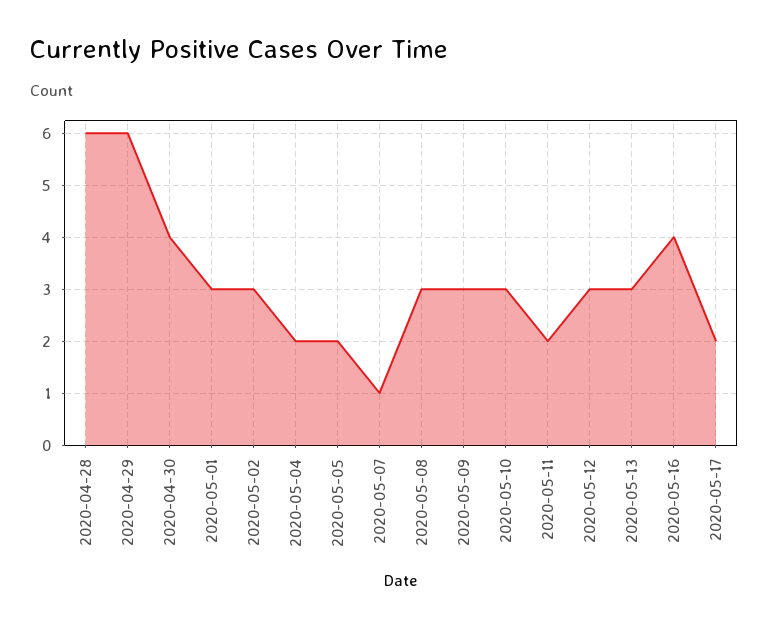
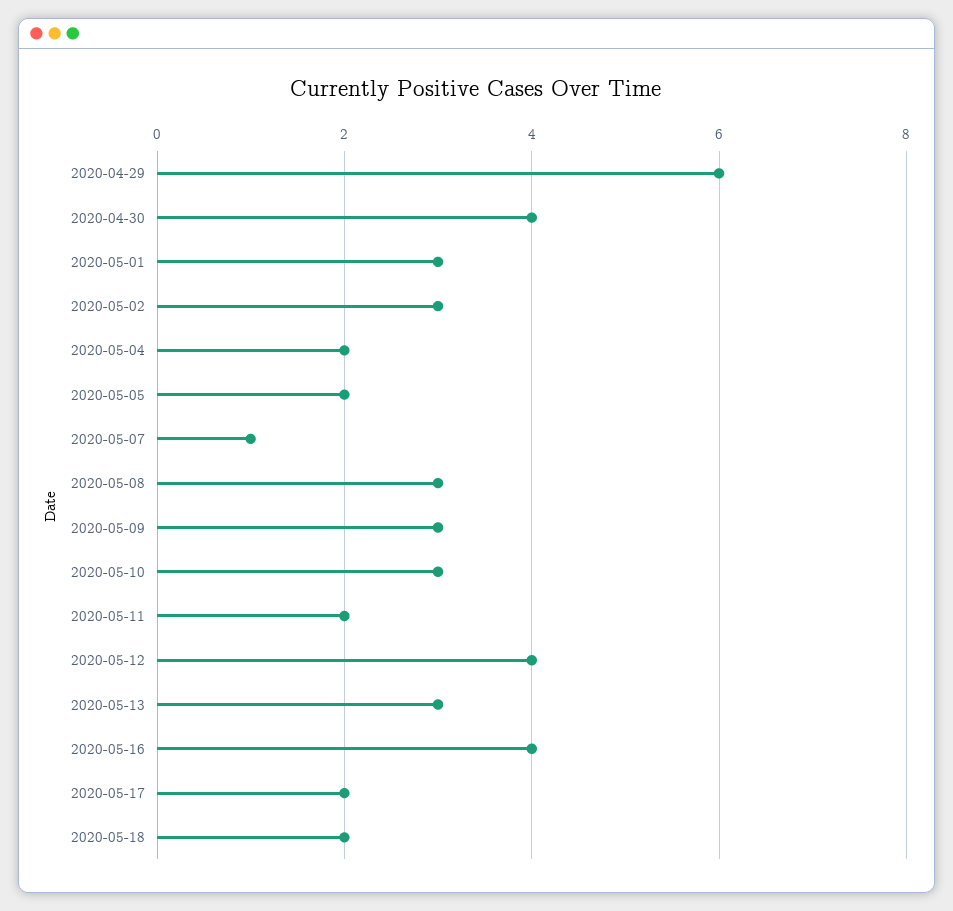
2020-04-28: 6 -> none
2020-05-12: 3 -> 4
2020-05-18: none -> 2

